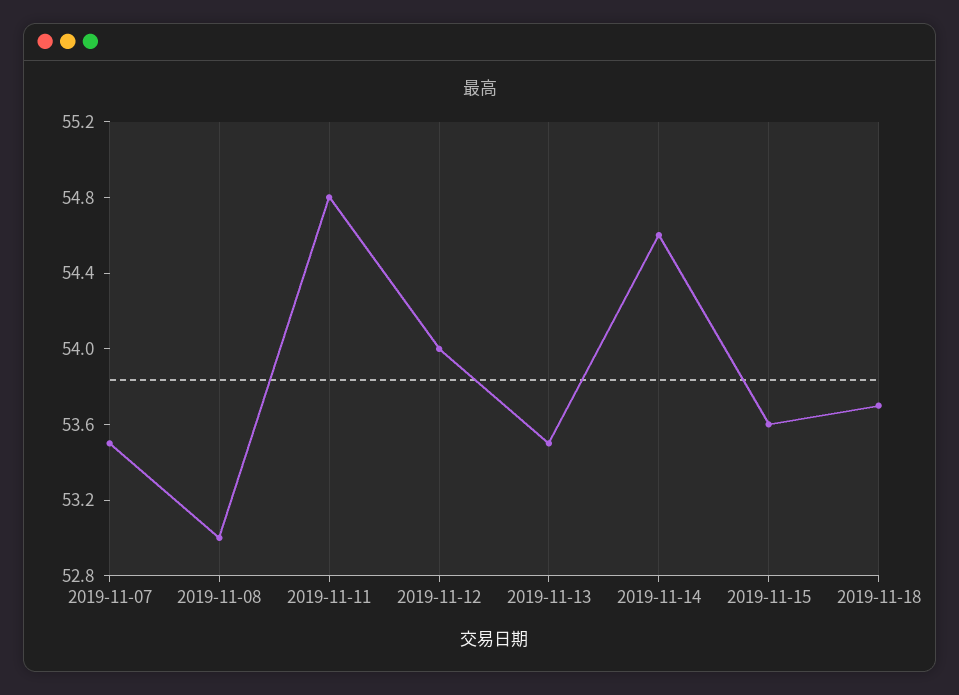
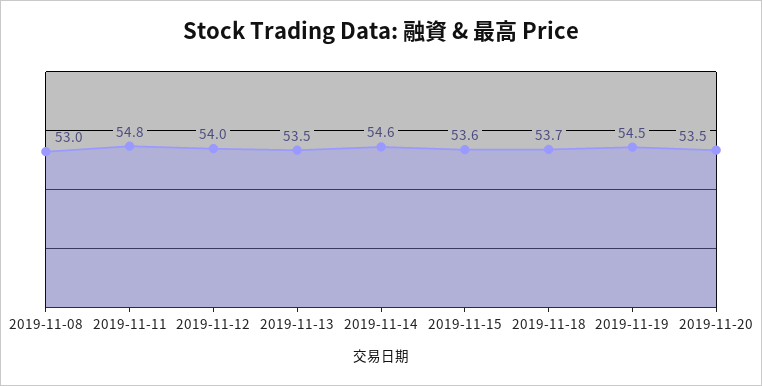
2019-11-07: 53.5 -> none
2019-11-19: none -> 54.5
2019-11-20: none -> 53.5

